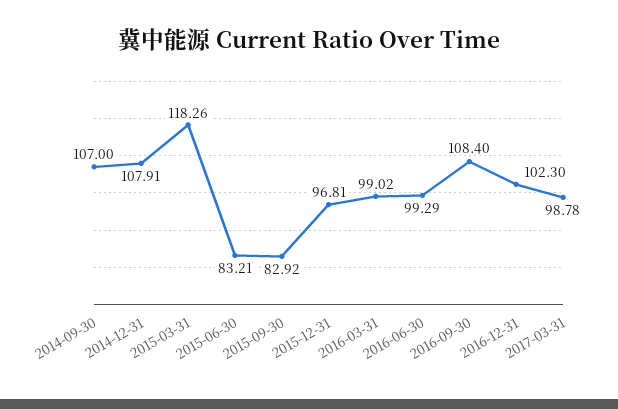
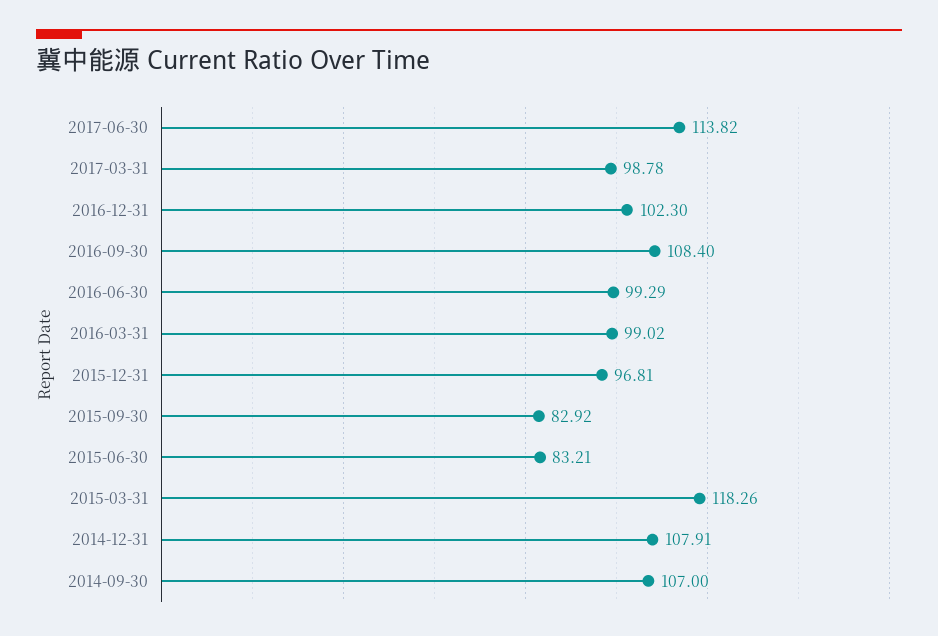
2017-06-30: none -> 113.82

